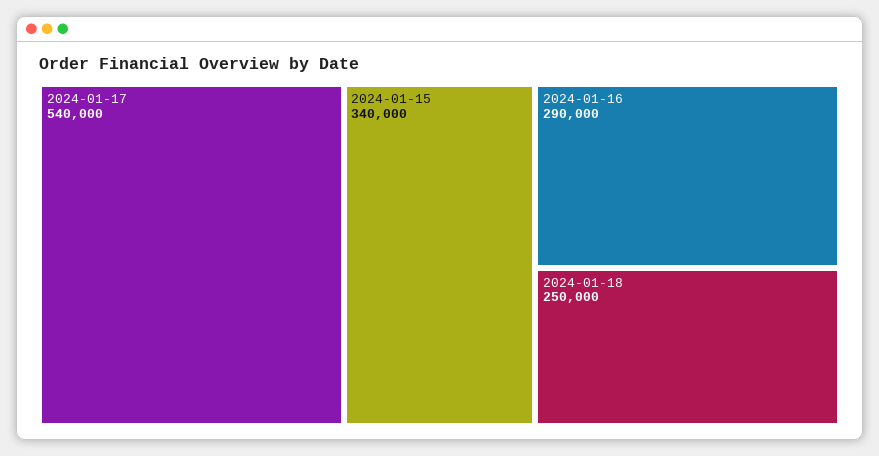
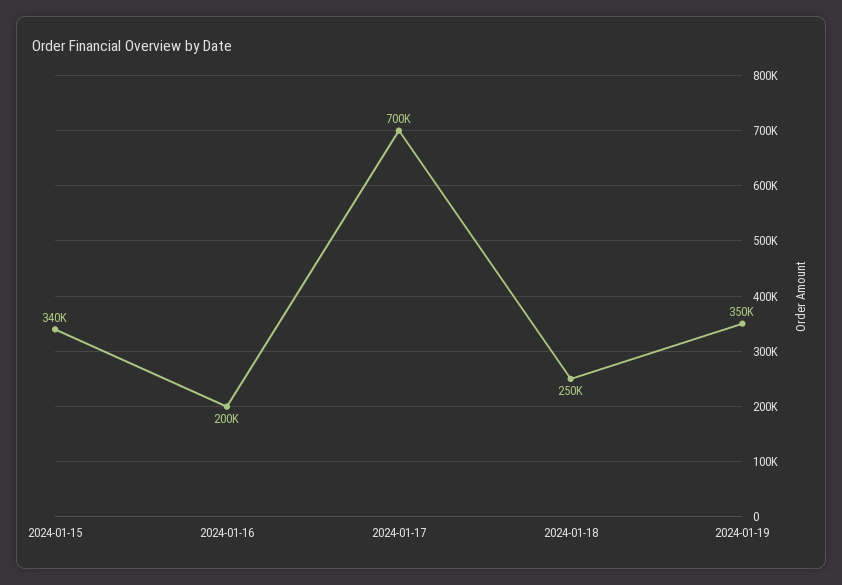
2024-01-17: 540000 -> 700000
2024-01-16: 290000 -> 200000
2024-01-19: none -> 350000

